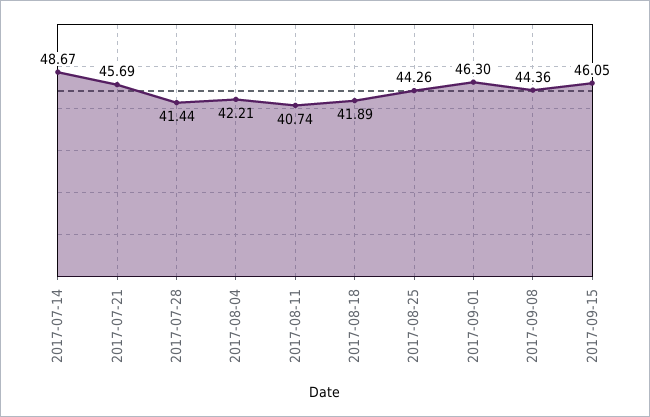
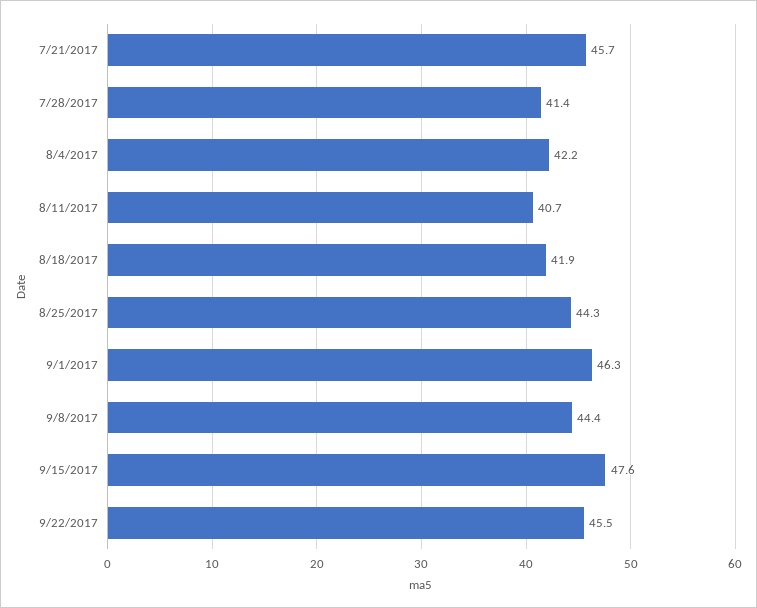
2017-07-14: 48.67 -> none
2017-09-15: 46.05 -> 47.6
9/22/2017: none -> 45.5

